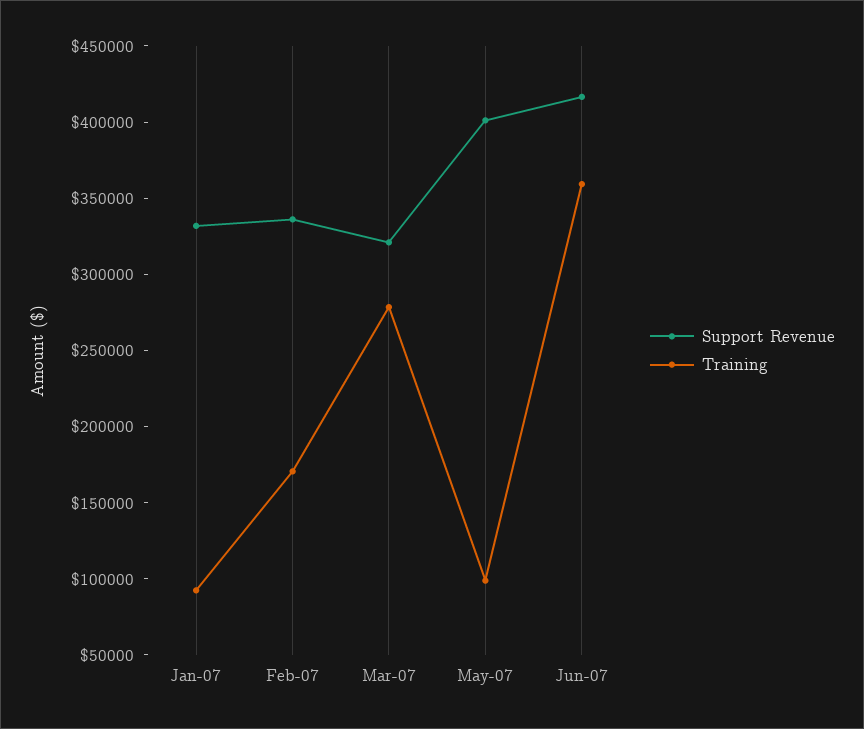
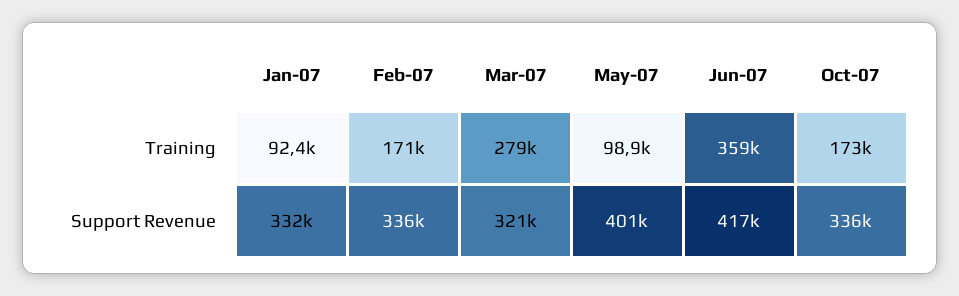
Training, Oct-07: none -> 173000
Support Revenue, Oct-07: none -> 336000

